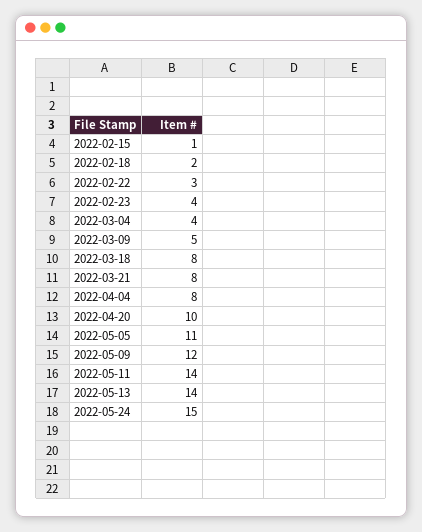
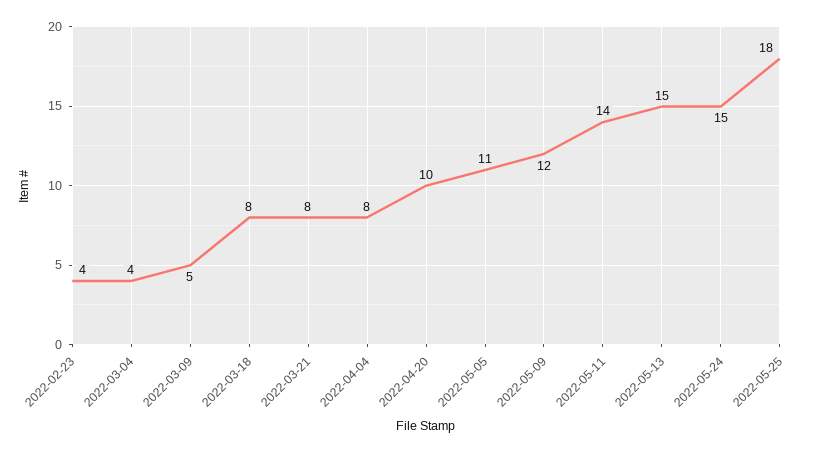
2022-02-15: 1 -> none
2022-02-18: 2 -> none
2022-02-22: 3 -> none
2022-05-13: 14 -> 15
2022-05-25: none -> 18

